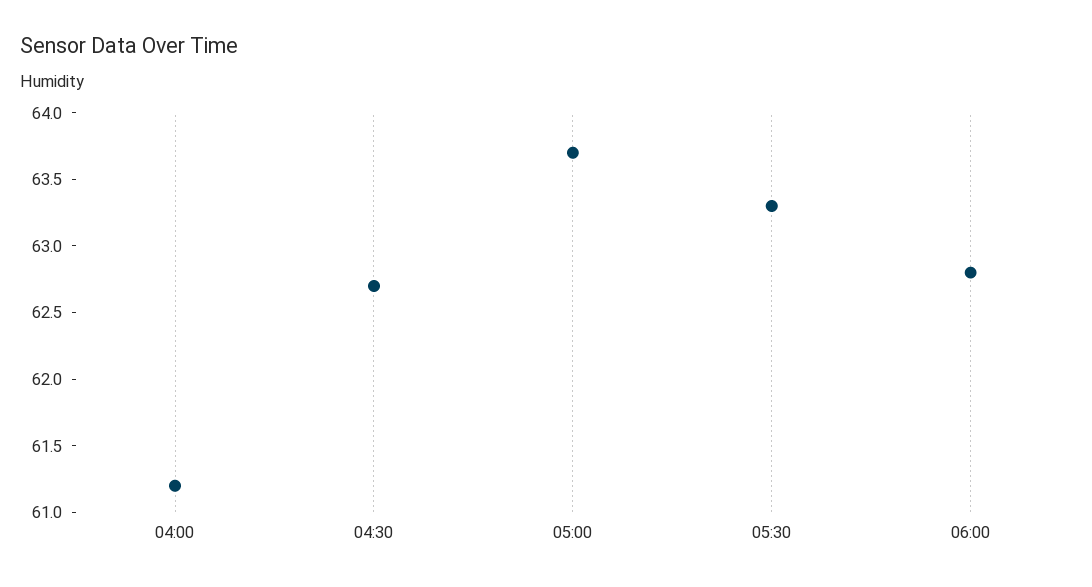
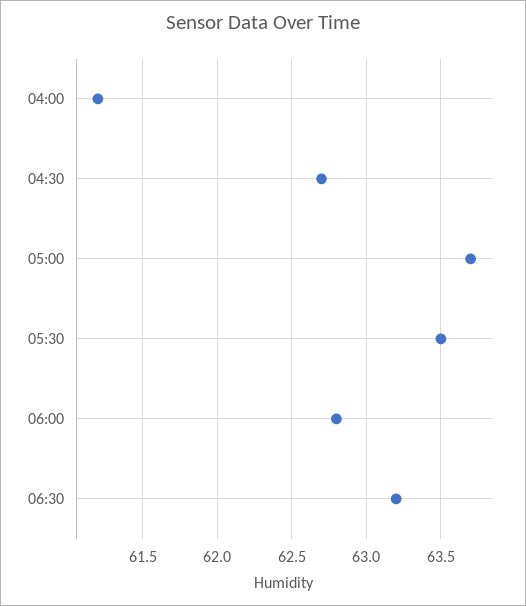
05:30: 63.3 -> 63.5
06:30: none -> 63.2

